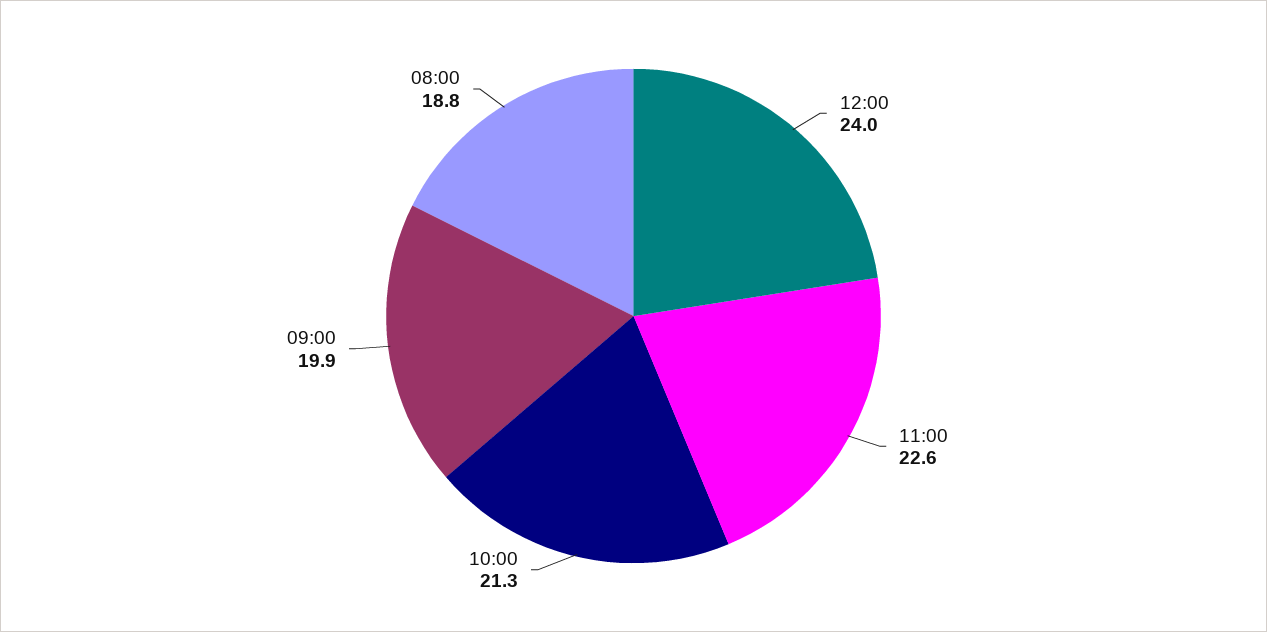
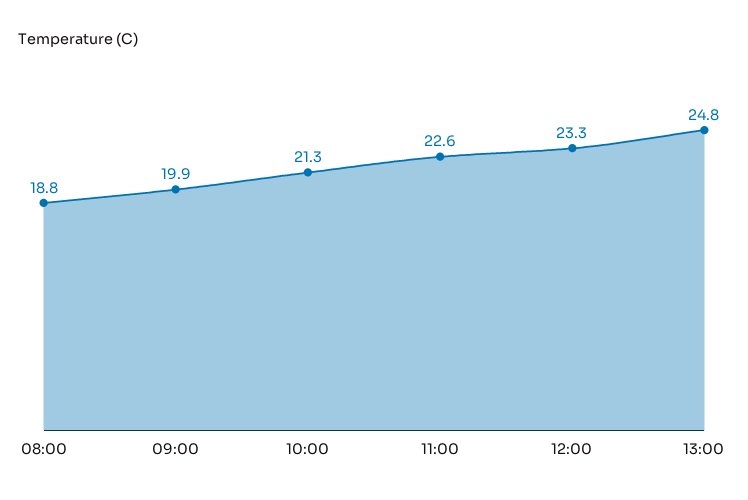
12:00: 24 -> 23.3
13:00: none -> 24.8

